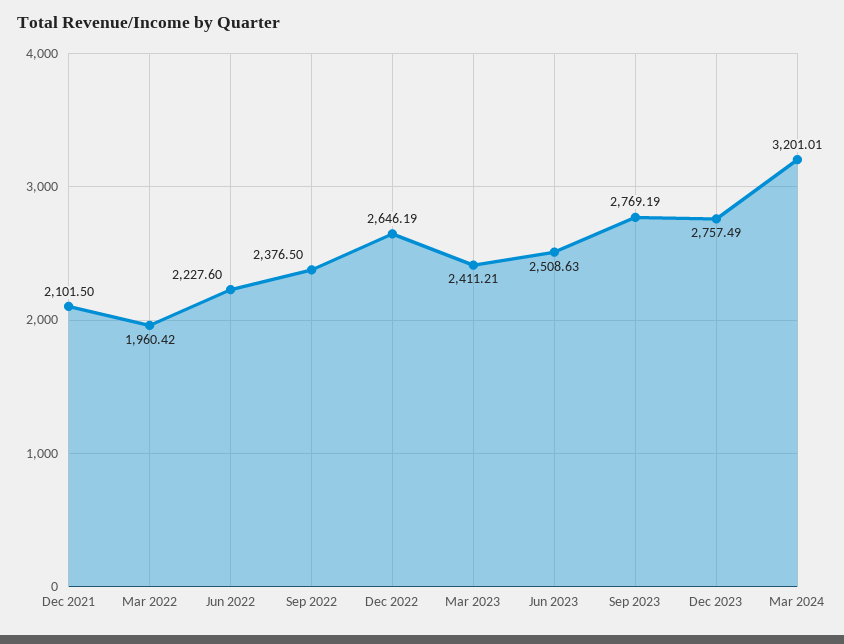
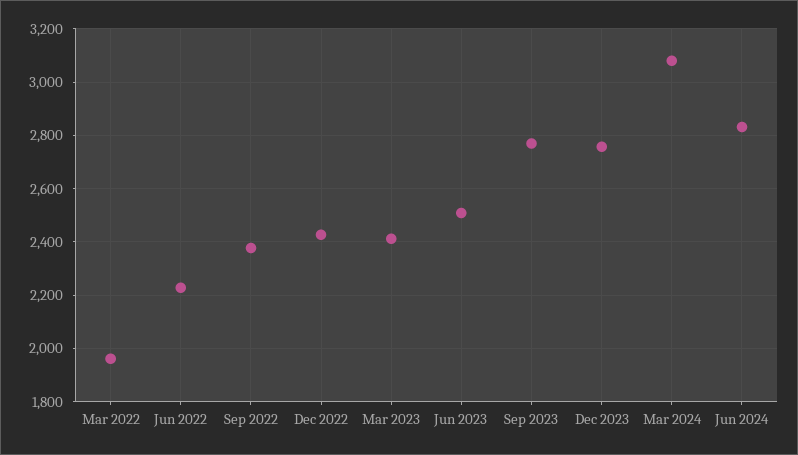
Dec 2021: 2101.5 -> none
Dec 2022: 2646.19 -> 2425
Mar 2024: 3201.01 -> 3075
Jun 2024: none -> 2825

